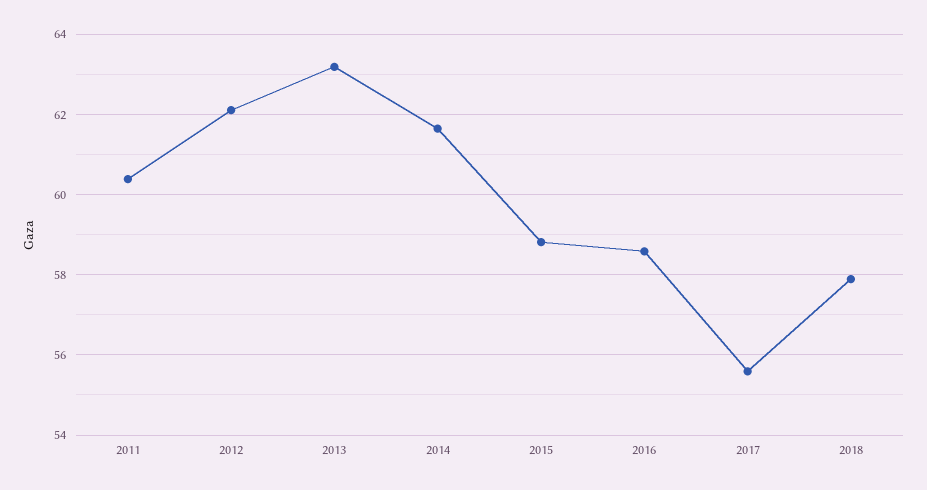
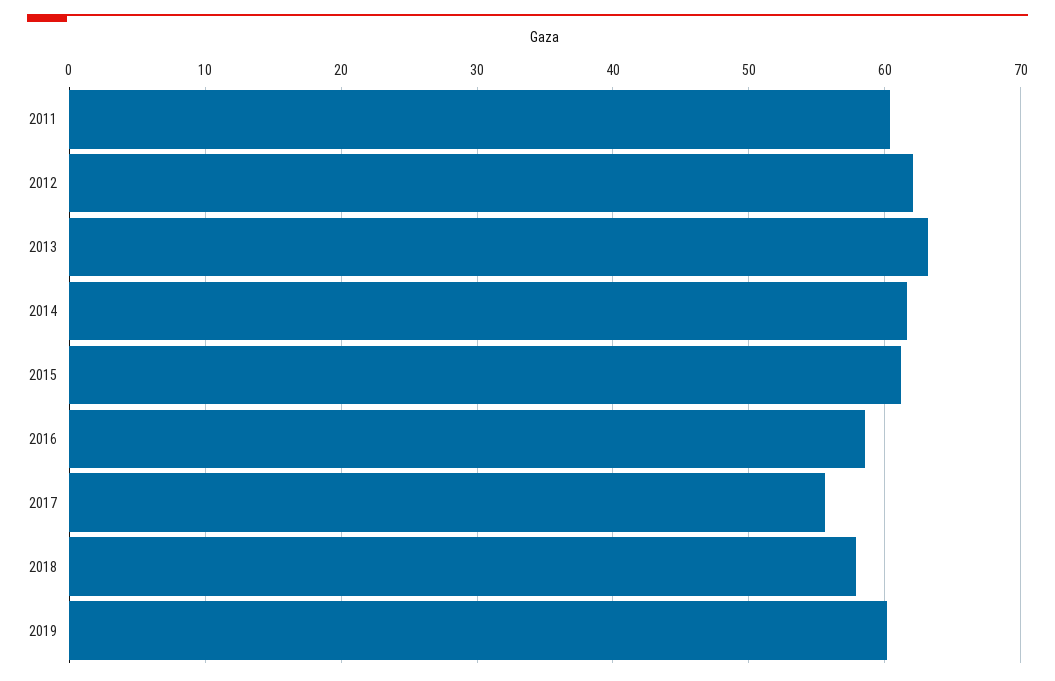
2015: 58.8 -> 61
2019: none -> 60

